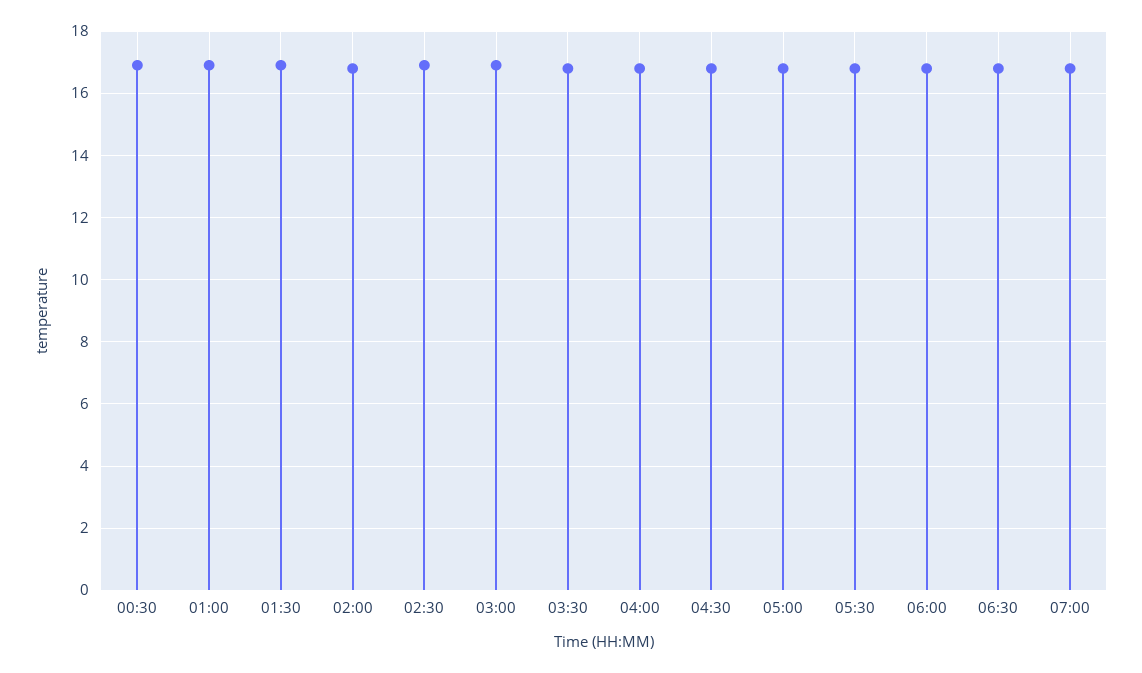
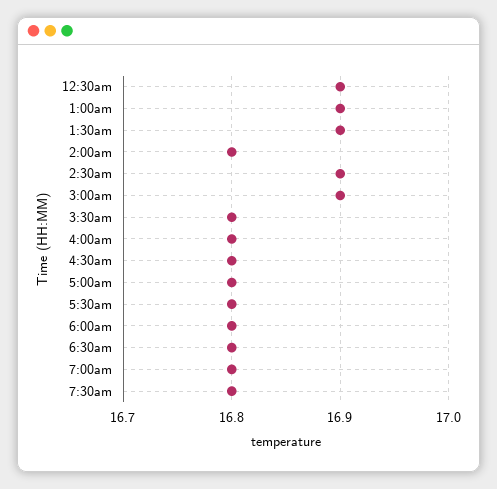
7:30am: none -> 16.8

